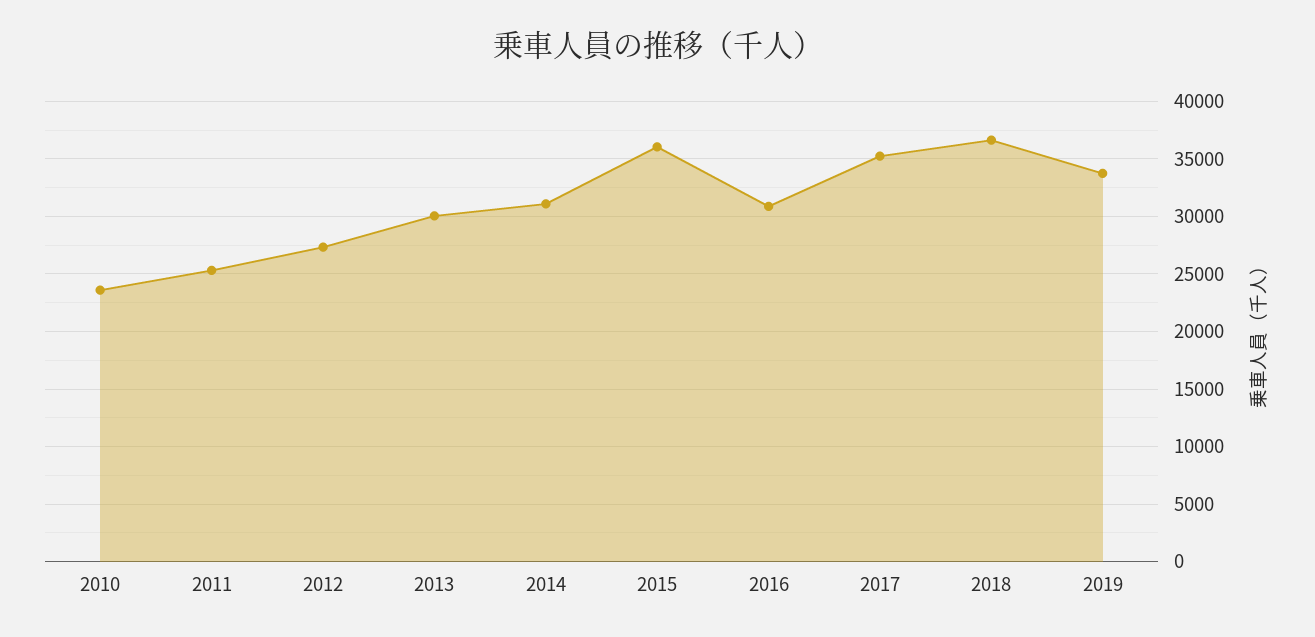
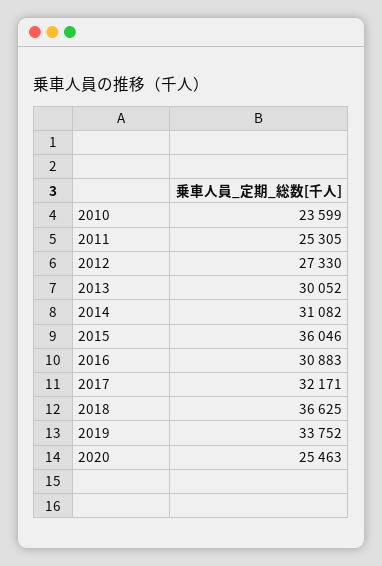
2017: 35000 -> 32171
2020: none -> 25463

